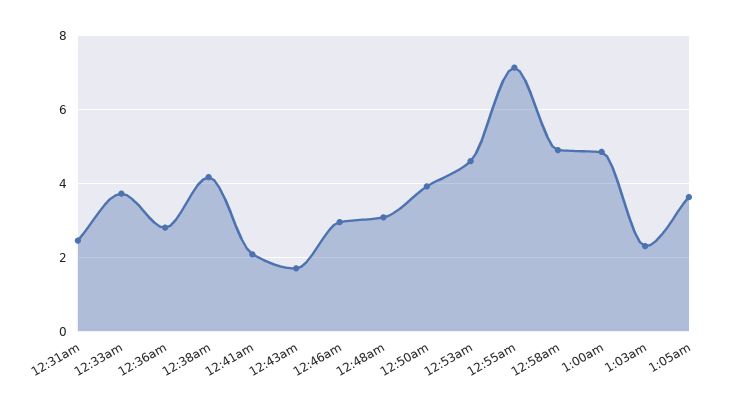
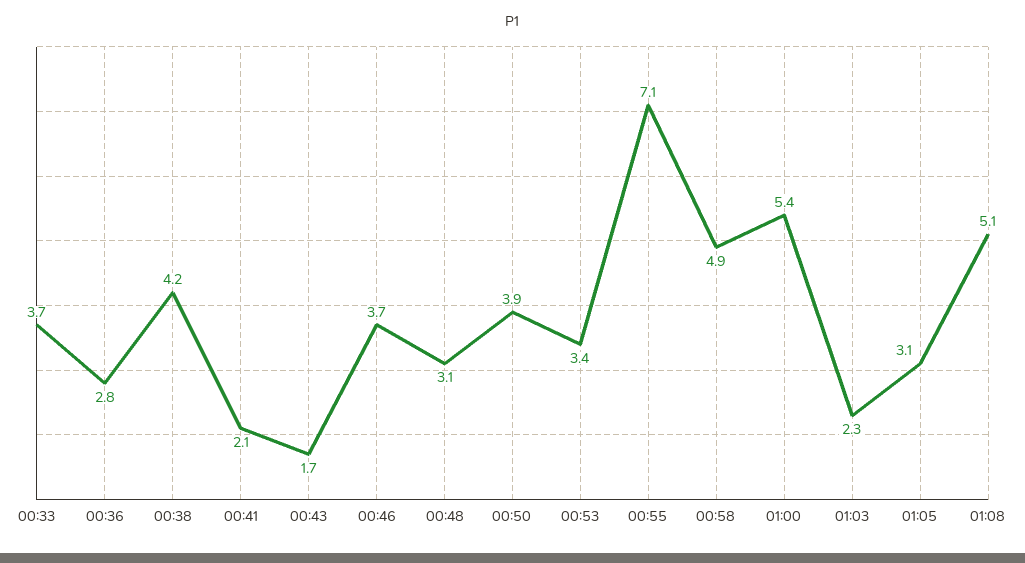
12:31am: 2.4 -> none
12:46am: 3 -> 3.7
12:53am: 4.6 -> 3.4
1:00am: 4.8 -> 5.4
1:05am: 3.6 -> 3.1
01:08: none -> 5.1

